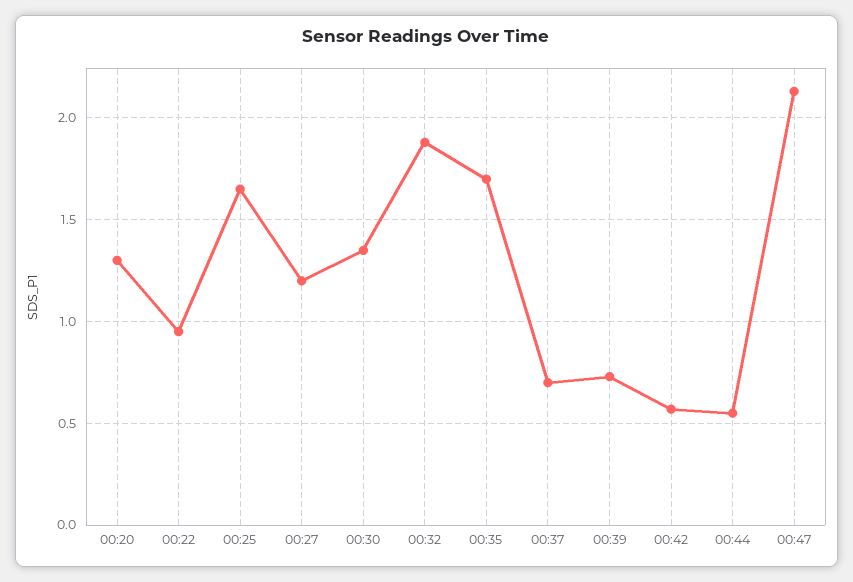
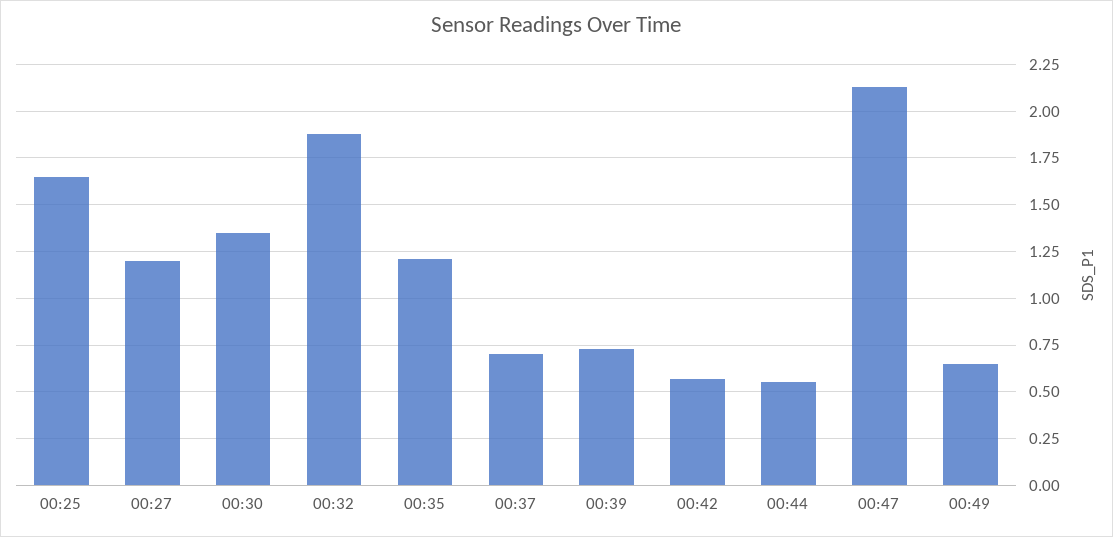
00:20: 1.3 -> none
00:22: 0.95 -> none
00:35: 1.7 -> 1.2
00:49: none -> 0.65

